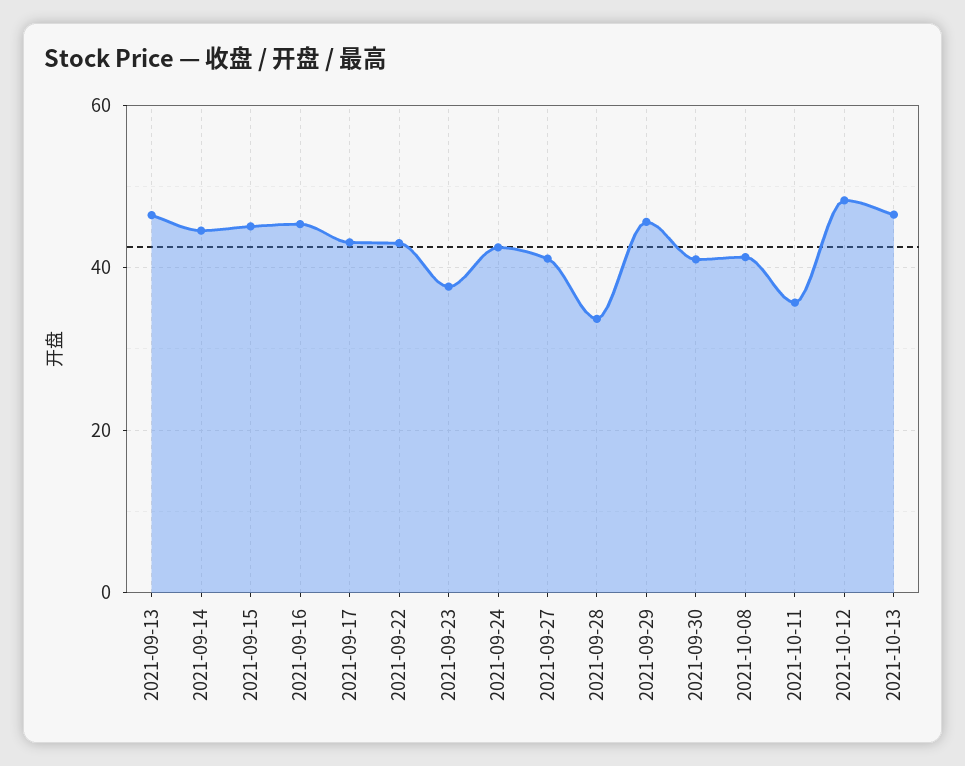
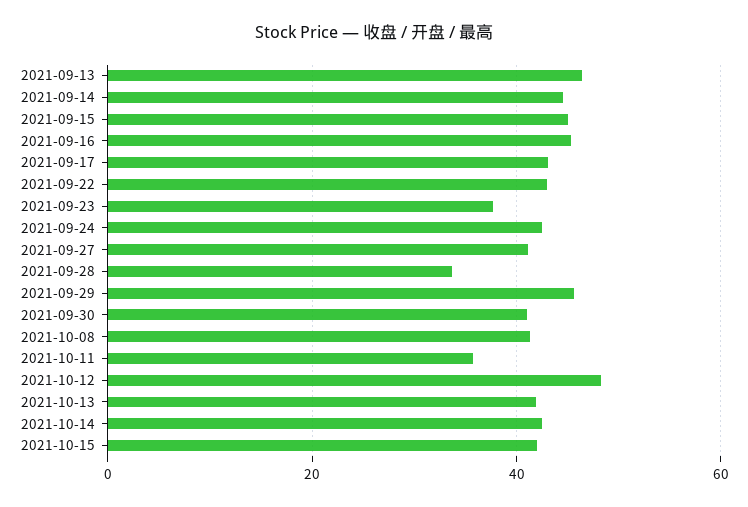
2021-10-13: 46 -> 42
2021-10-14: none -> 42
2021-10-15: none -> 42

